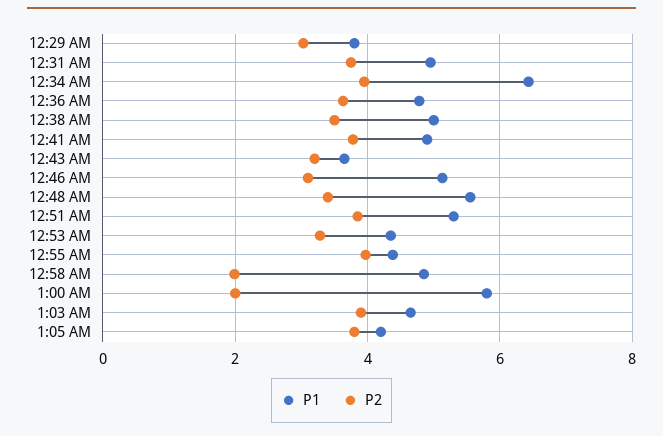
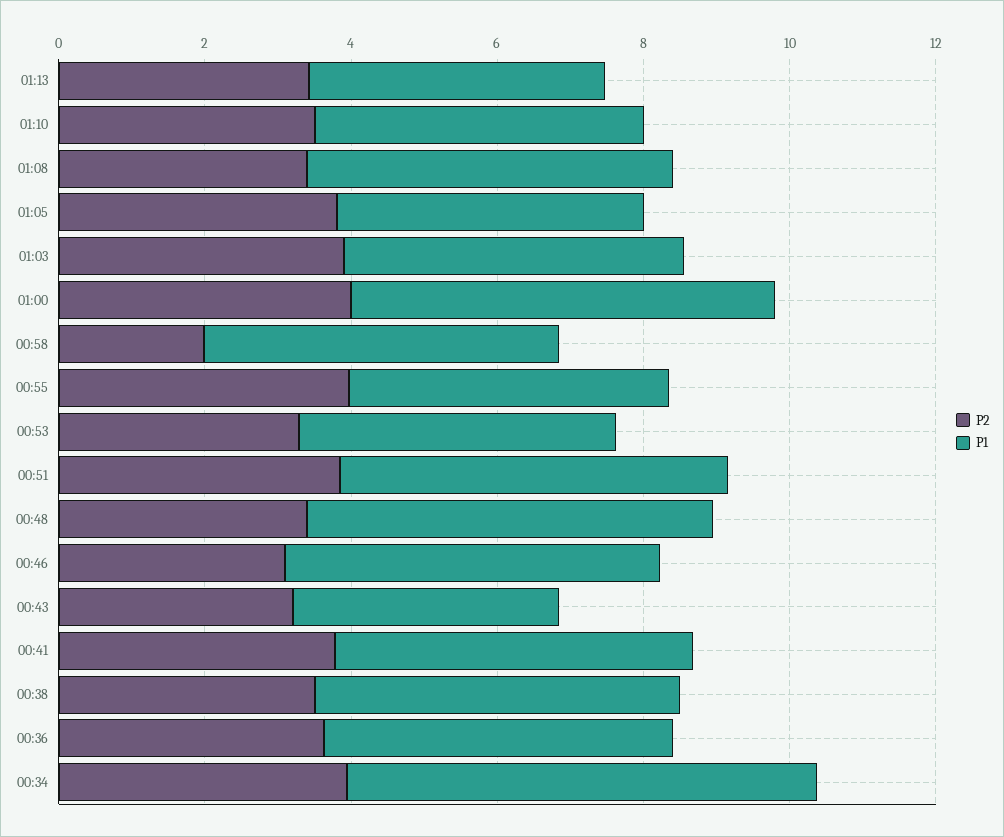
P1, 12:29 AM: 3.8 -> none
P2, 12:29 AM: 3 -> none
P1, 12:31 AM: 5 -> none
P2, 12:31 AM: 3.8 -> none
P2, 1:00 AM: 2 -> 4
P2, 01:13: none -> 3.5
P1, 01:13: none -> 4
P2, 01:10: none -> 3.5
P1, 01:10: none -> 4.5
P2, 01:08: none -> 3.5
P1, 01:08: none -> 5

